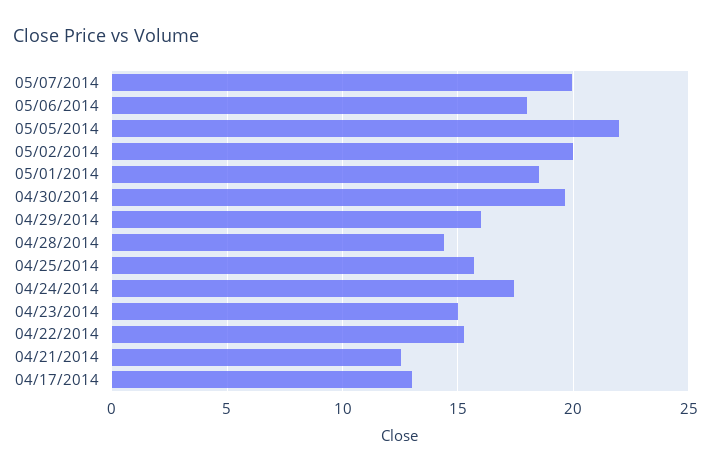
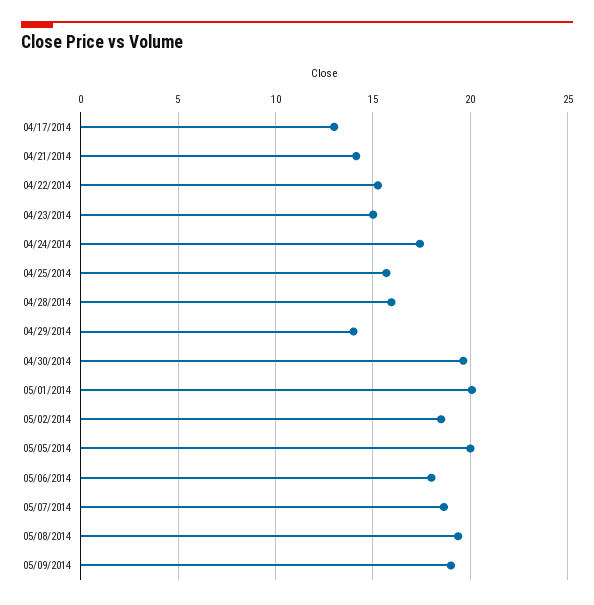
05/07/2014: 20 -> 18.5
05/05/2014: 22 -> 20
05/02/2014: 20 -> 18.5
05/01/2014: 18.5 -> 20
04/29/2014: 16 -> 14
04/28/2014: 14.5 -> 16
04/21/2014: 12.5 -> 14
05/08/2014: none -> 19.5
05/09/2014: none -> 19

